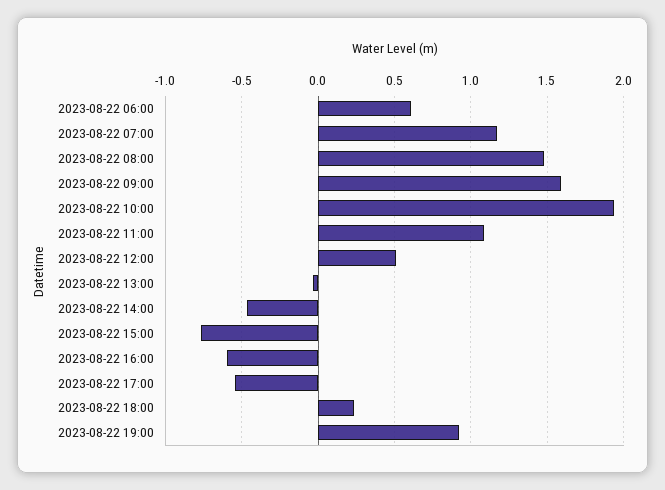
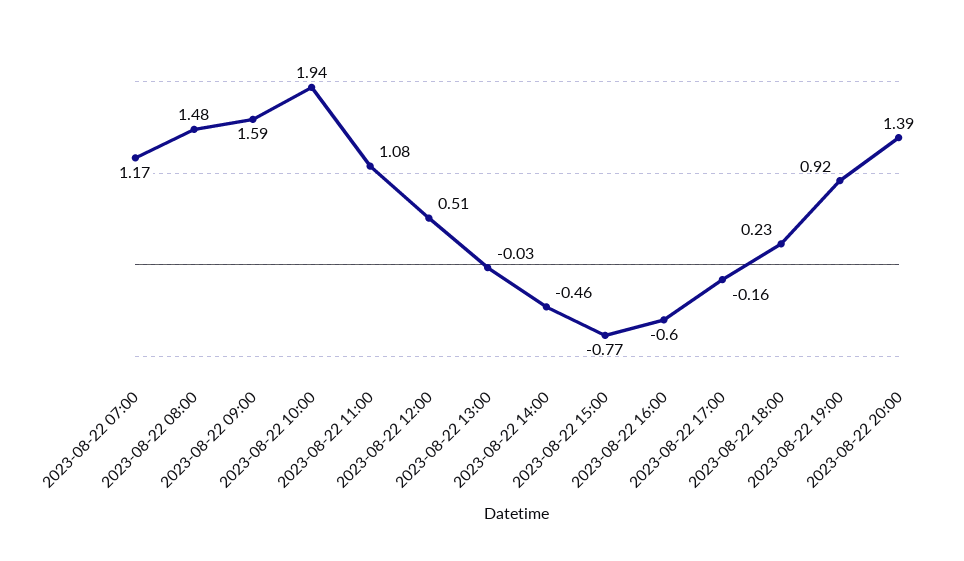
2023-08-22 06:00: 0.6 -> none
2023-08-22 17:00: -0.55 -> -0.16
2023-08-22 20:00: none -> 1.39

